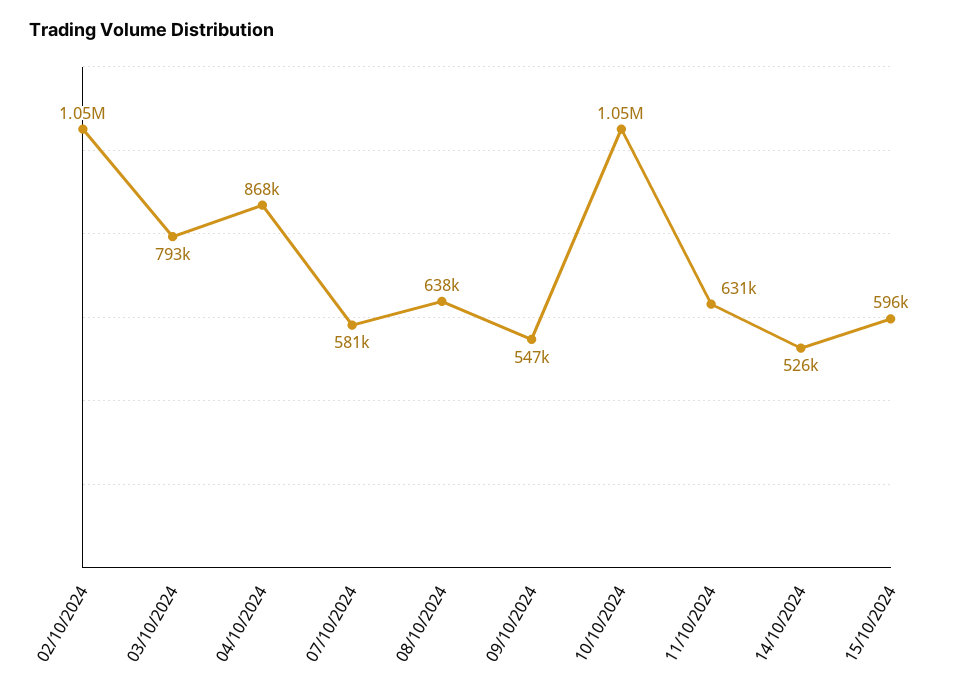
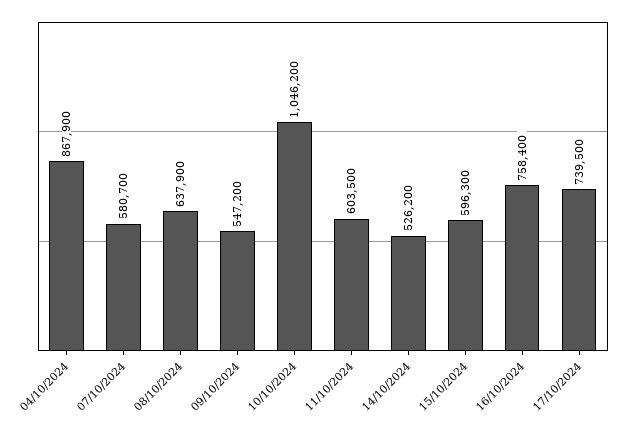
02/10/2024: 1050000 -> none
03/10/2024: 793000 -> none
11/10/2024: 631000 -> 603500
16/10/2024: none -> 758400
17/10/2024: none -> 739500

